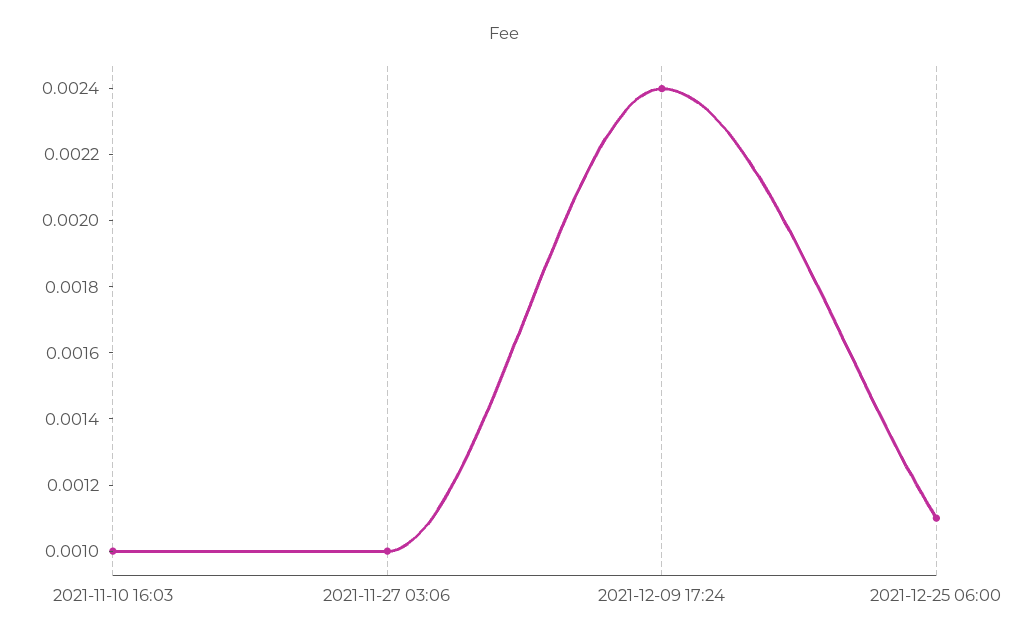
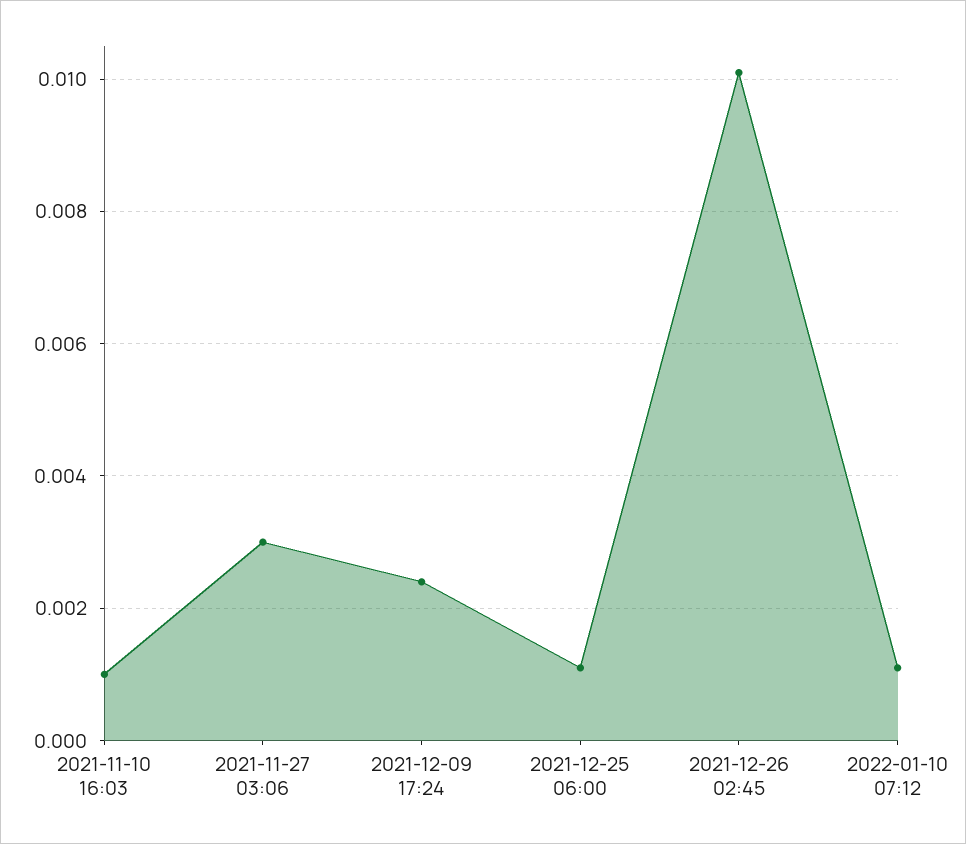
2021-11-27 03:06: 0.001 -> 0.003
2021-12-26 02:45: none -> 0.01
2022-01-10 07:12: none -> 0.001

